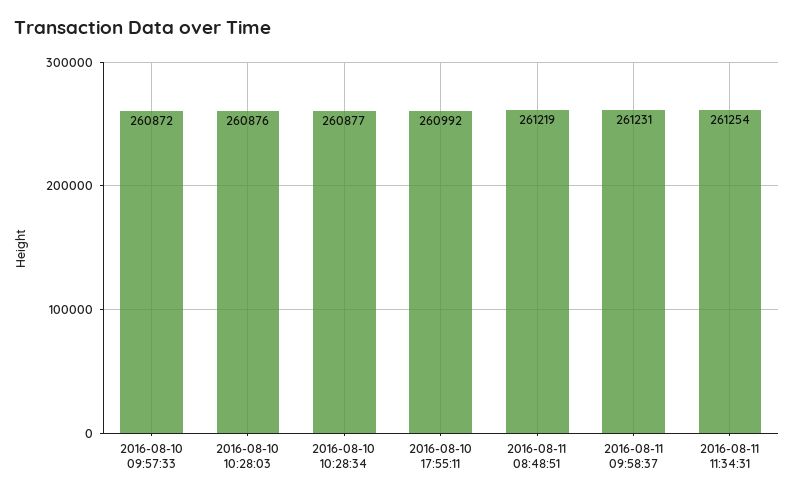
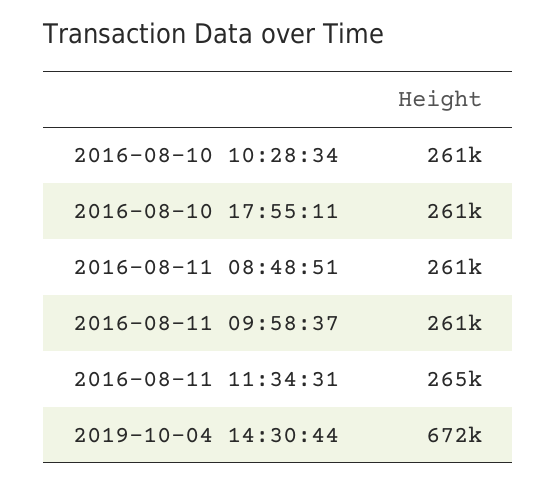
2016-08-10 09:57:33: 260872 -> none
2016-08-10 10:28:03: 260876 -> none
2016-08-11 11:34:31: 261254 -> 265000
2019-10-04 14:30:44: none -> 672000

